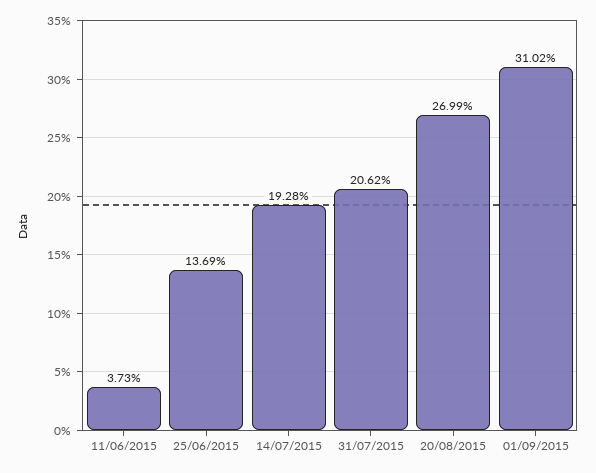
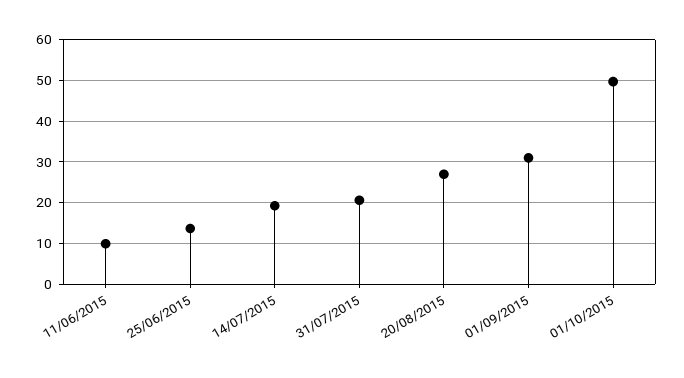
11/06/2015: 3.73 -> 10
01/10/2015: none -> 50

